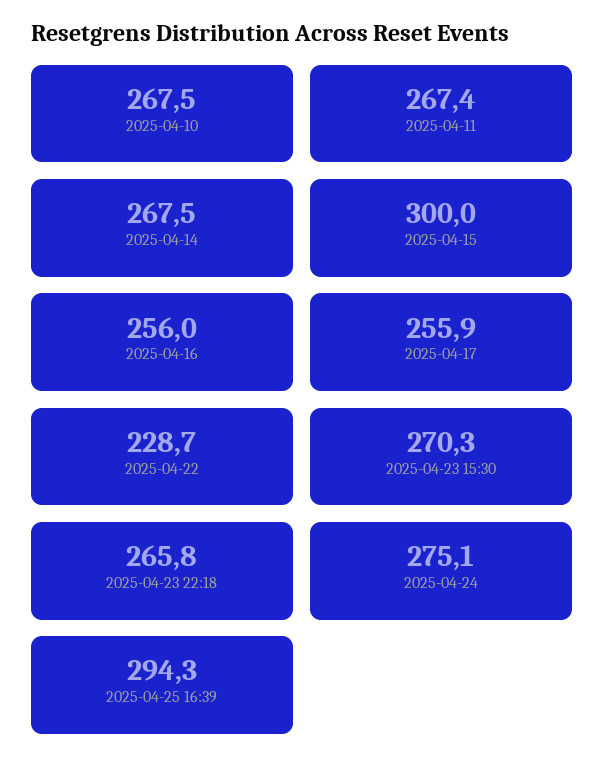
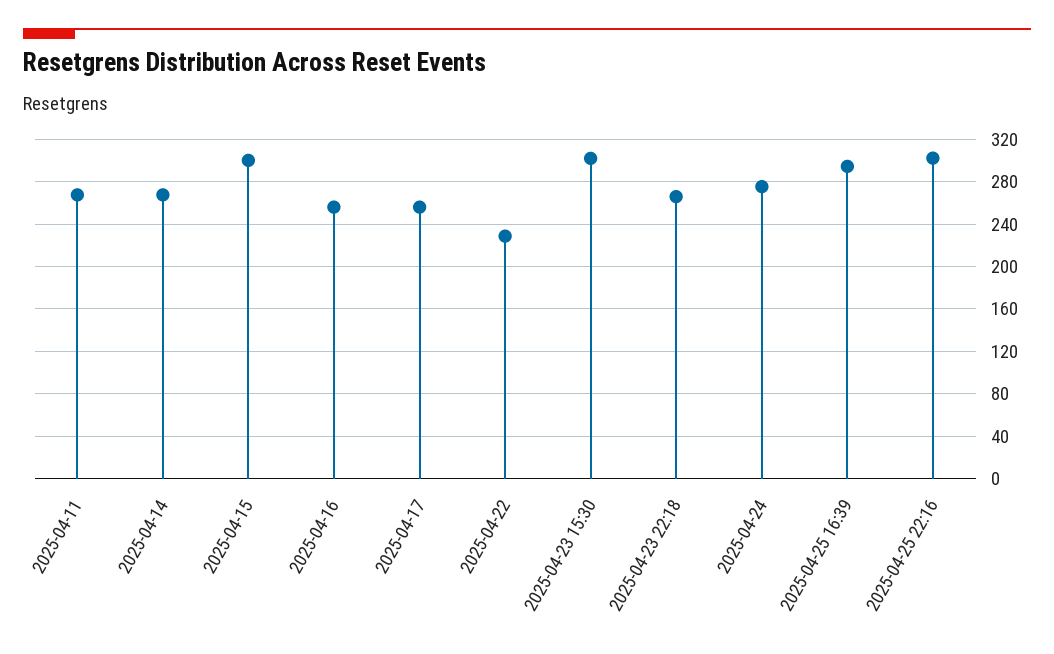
2025-04-10: 267.5 -> none
2025-04-23 15:30: 270.3 -> 300
2025-04-25 22:16: none -> 300

